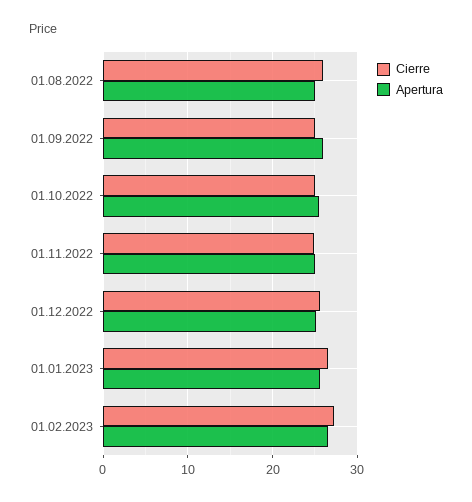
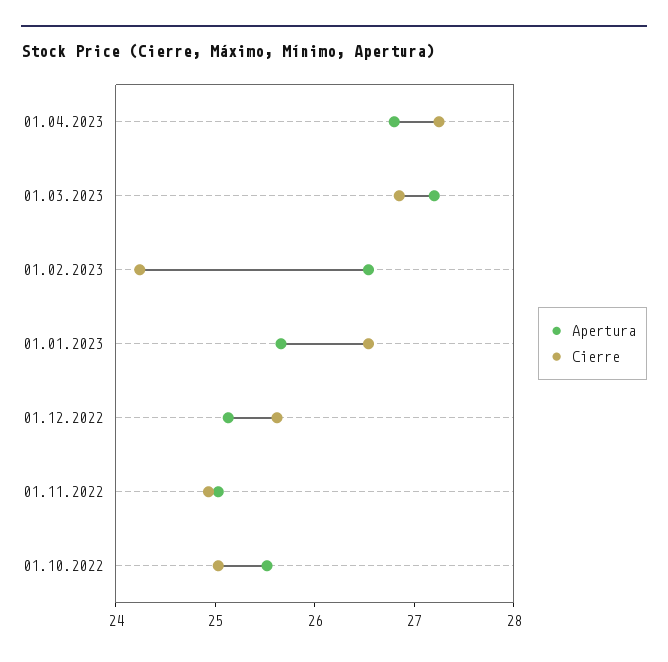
Cierre, 01.08.2022: 26 -> none
Apertura, 01.08.2022: 25 -> none
Cierre, 01.09.2022: 25 -> none
Apertura, 01.09.2022: 26 -> none
Cierre, 01.02.2023: 27 -> 24.2
Apertura, 01.04.2023: none -> 26.8
Cierre, 01.04.2023: none -> 27.2
Apertura, 01.03.2023: none -> 27.2
Cierre, 01.03.2023: none -> 26.8

